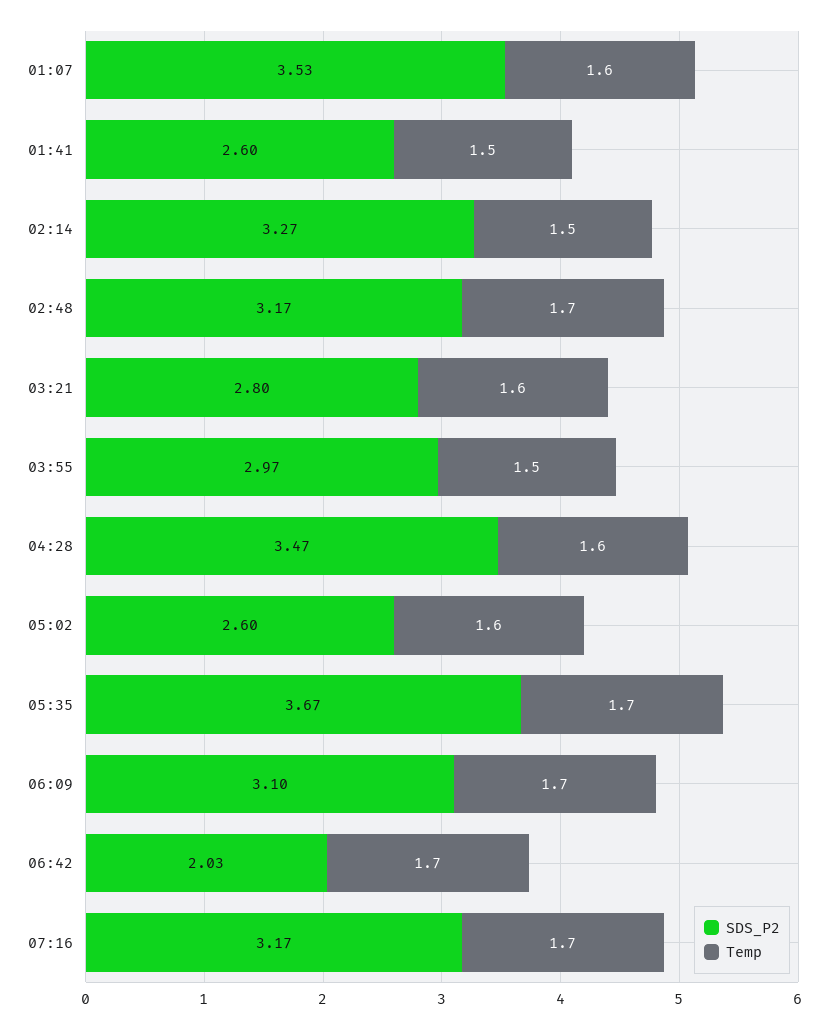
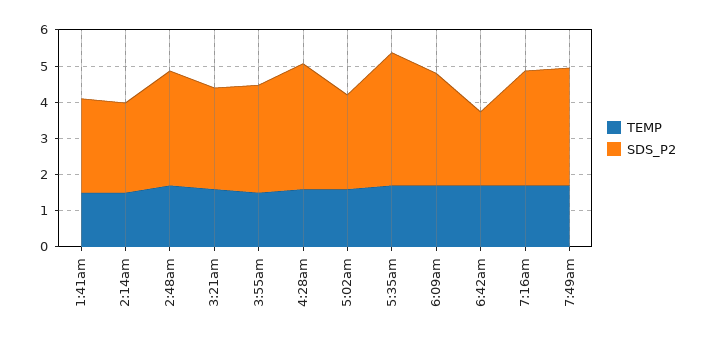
SDS_P2, 01:07: 3.53 -> none
Temp, 01:07: 1.6 -> none
SDS_P2, 02:14: 3.27 -> 2.5
Temp, 7:49am: none -> 1.75
SDS_P2, 7:49am: none -> 3.25

